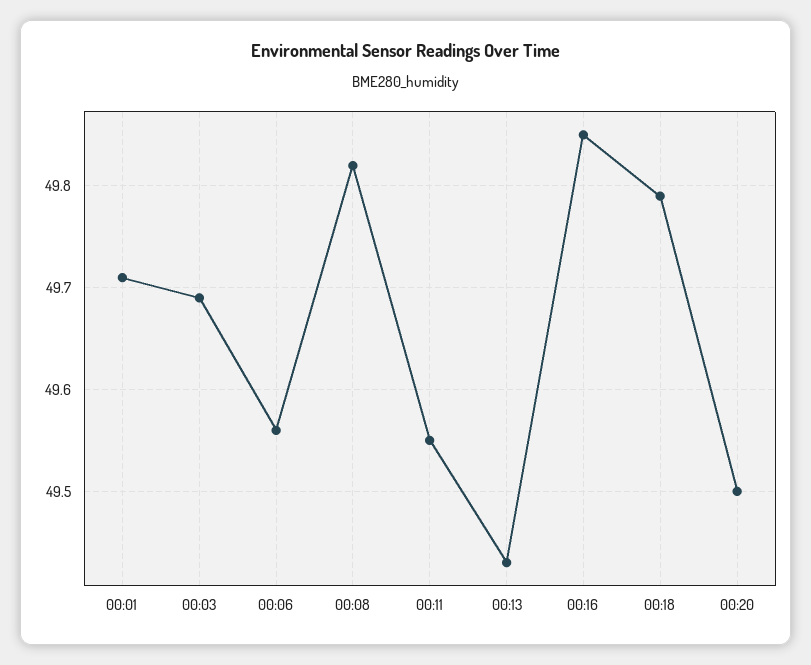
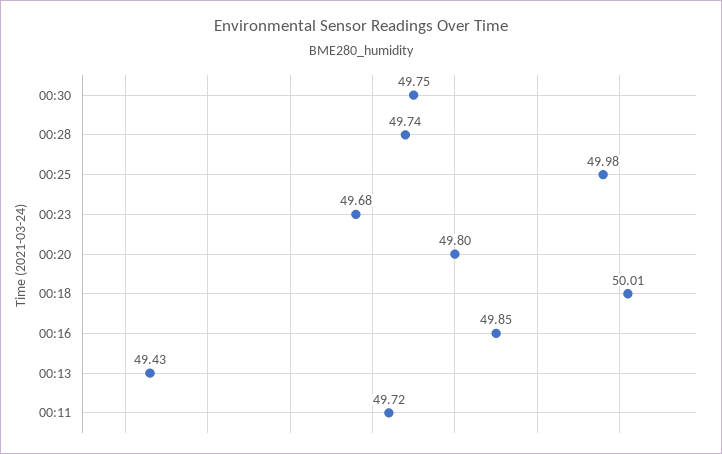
00:01: 49.71 -> none
00:03: 49.69 -> none
00:06: 49.56 -> none
00:08: 49.82 -> none
00:11: 49.55 -> 49.72
00:18: 49.79 -> 50.01
00:20: 49.5 -> 49.8
00:30: none -> 49.75
00:28: none -> 49.74
00:25: none -> 49.98
00:23: none -> 49.68

